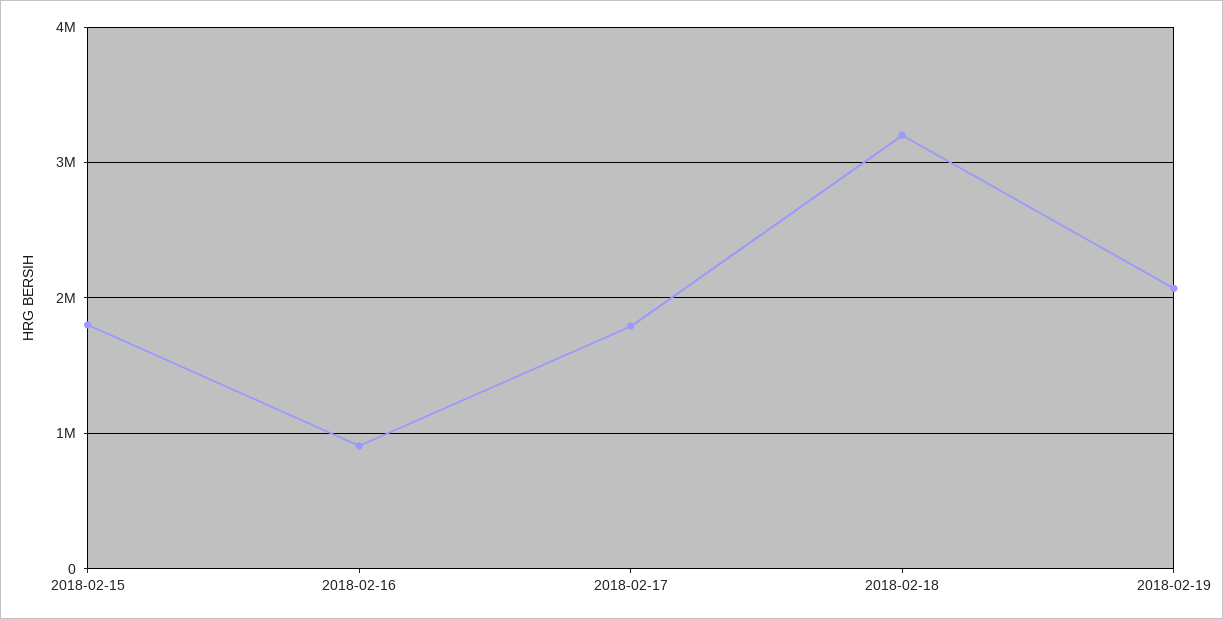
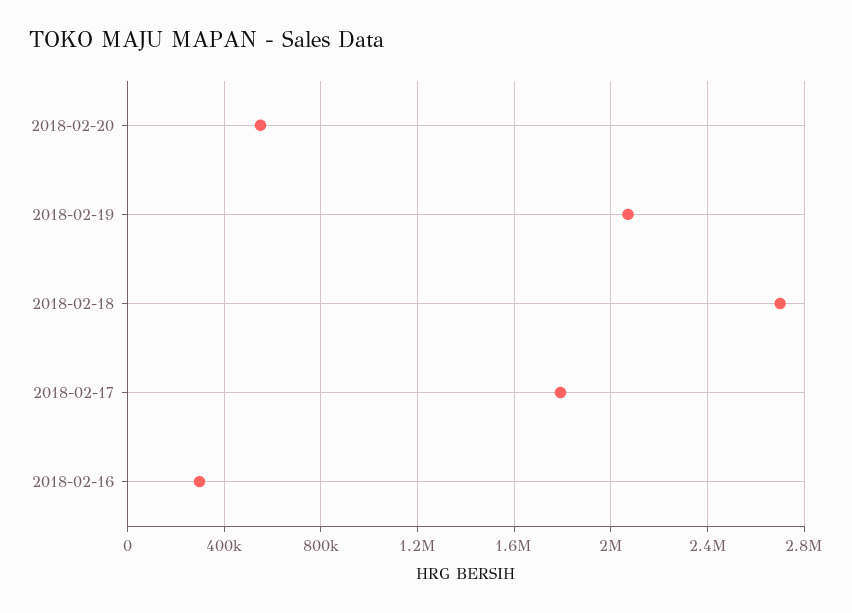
2018-02-15: 1800000 -> none
2018-02-16: 900000 -> 300000
2018-02-18: 3200000 -> 2700000
2018-02-20: none -> 550000

